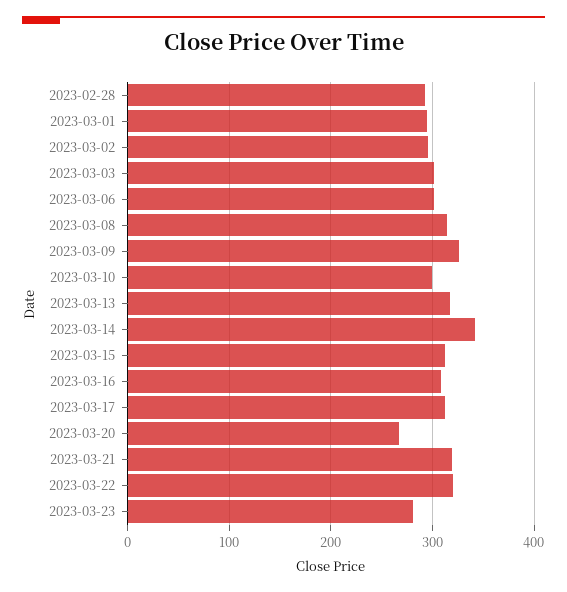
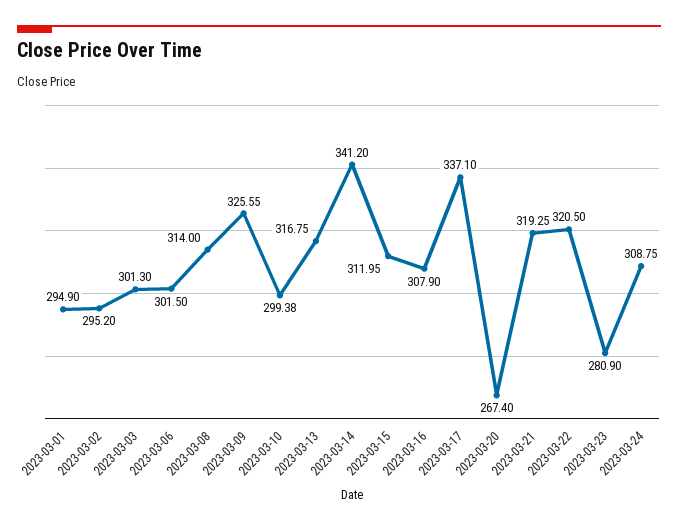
2023-02-28: 290 -> none
2023-03-17: 310 -> 337.1
2023-03-24: none -> 308.75

